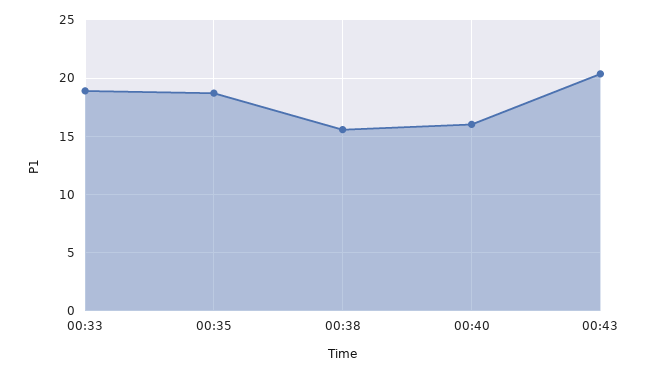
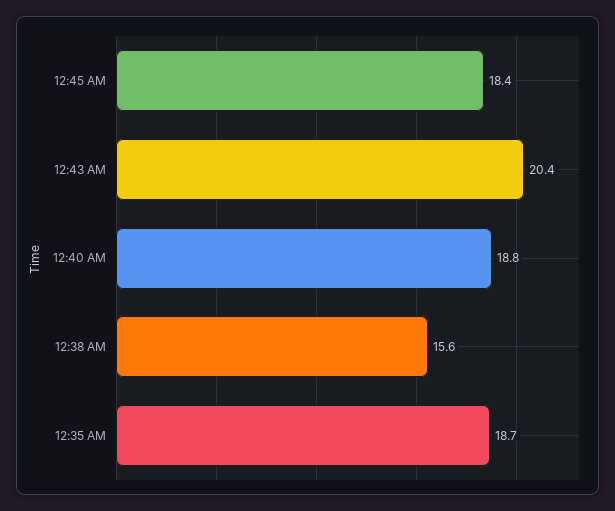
00:33: 19 -> none
00:40: 16 -> 18.8
12:45 AM: none -> 18.4

